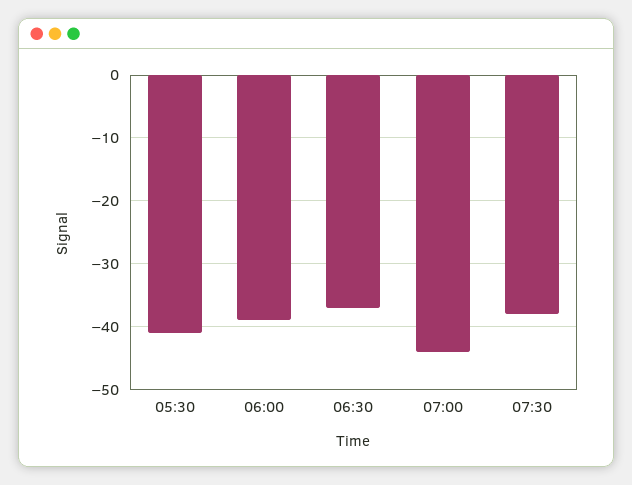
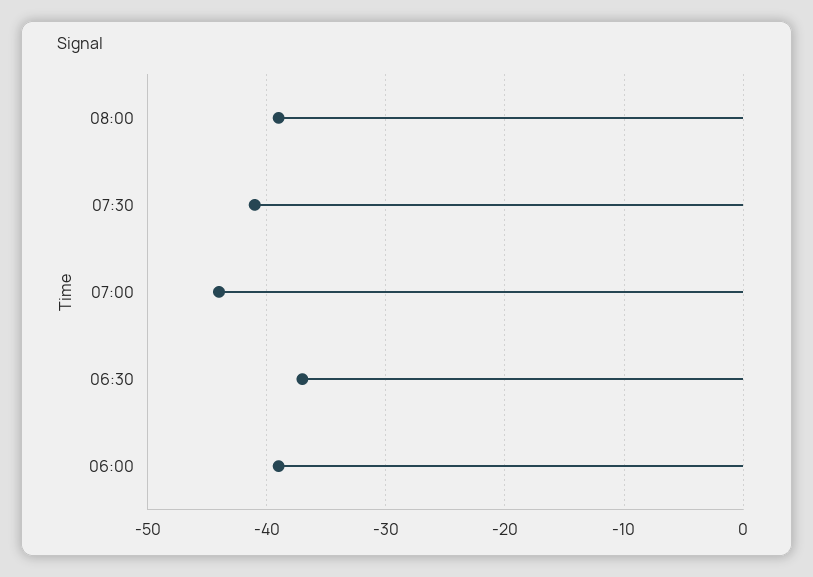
05:30: -41 -> none
07:30: -38 -> -41
08:00: none -> -39

